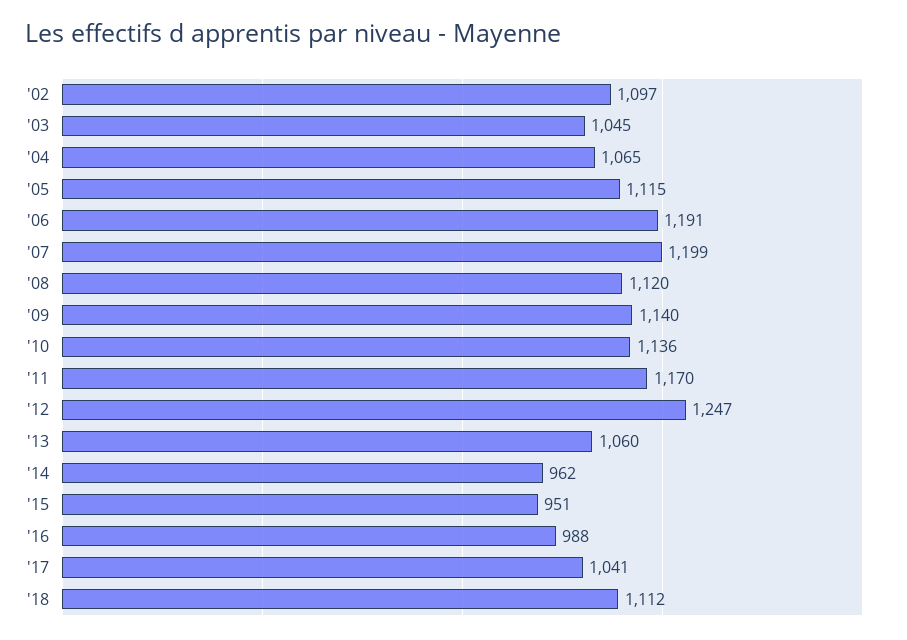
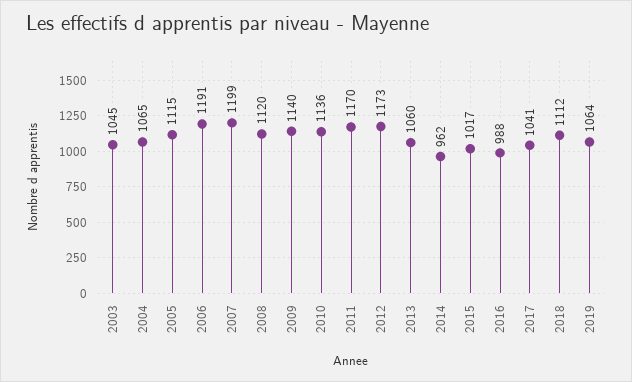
'02: 1097 -> none
'12: 1247 -> 1173
'15: 951 -> 1017
2019: none -> 1064

